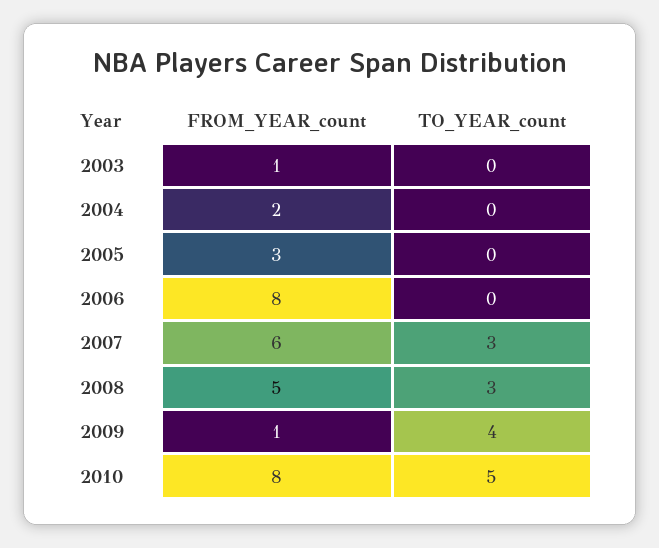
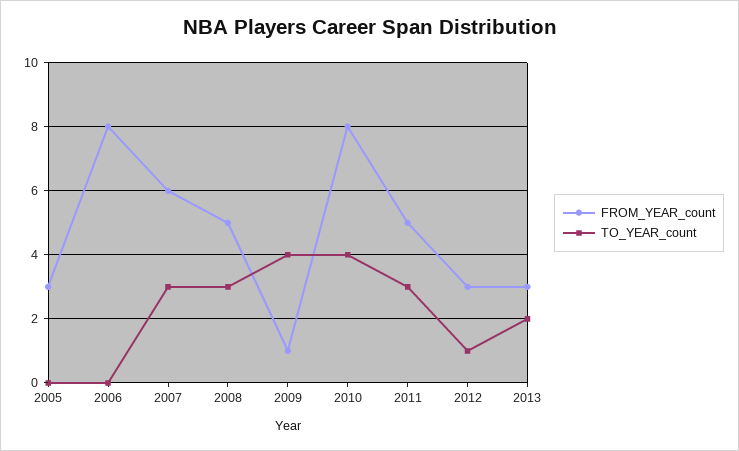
FROM_YEAR_count, 2003: 1 -> none
TO_YEAR_count, 2003: 0 -> none
FROM_YEAR_count, 2004: 2 -> none
TO_YEAR_count, 2004: 0 -> none
TO_YEAR_count, 2010: 5 -> 4
FROM_YEAR_count, 2011: none -> 5
TO_YEAR_count, 2011: none -> 3
FROM_YEAR_count, 2012: none -> 3
TO_YEAR_count, 2012: none -> 1
FROM_YEAR_count, 2013: none -> 3
TO_YEAR_count, 2013: none -> 2

